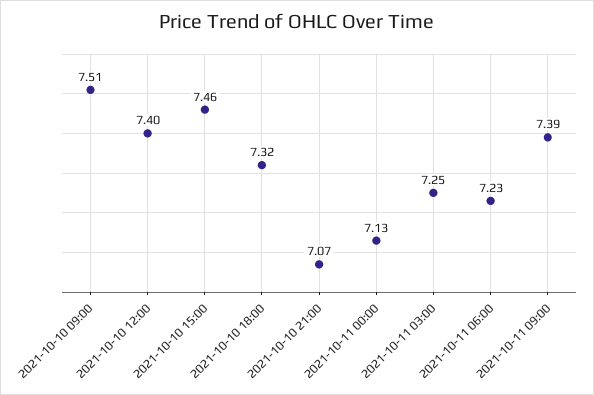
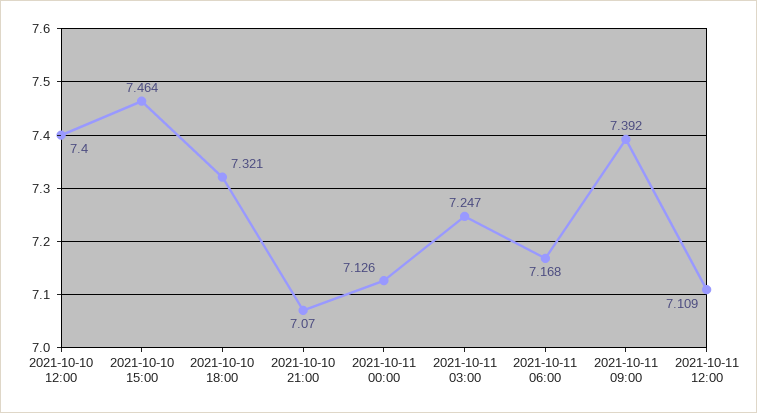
2021-10-10 09:00: 7.51 -> none
2021-10-11 06:00: 7.23 -> 7.168
2021-10-11 12:00: none -> 7.109

